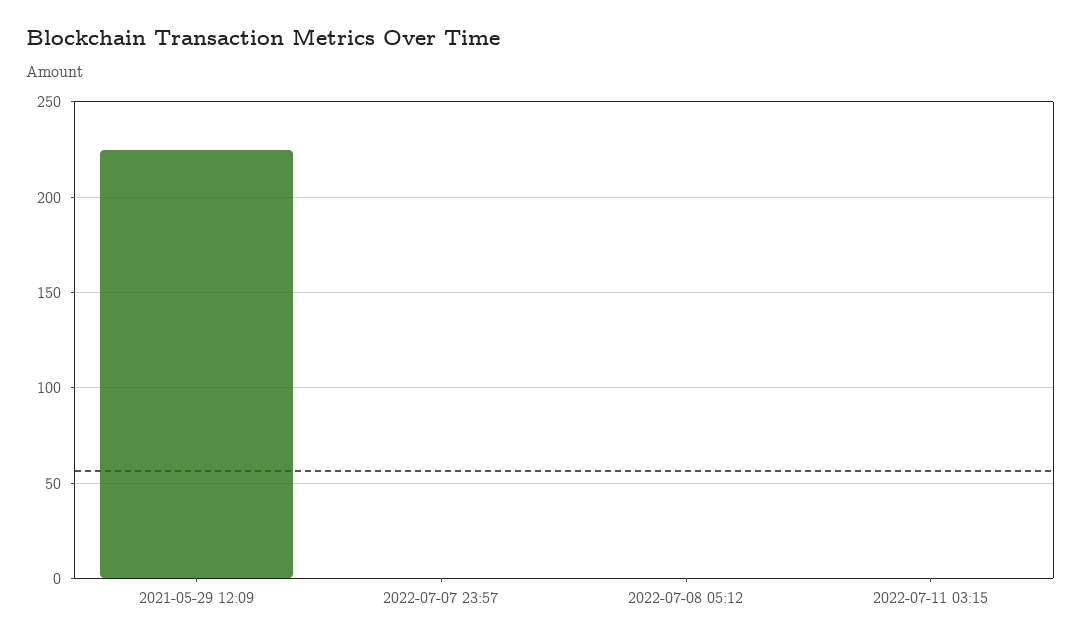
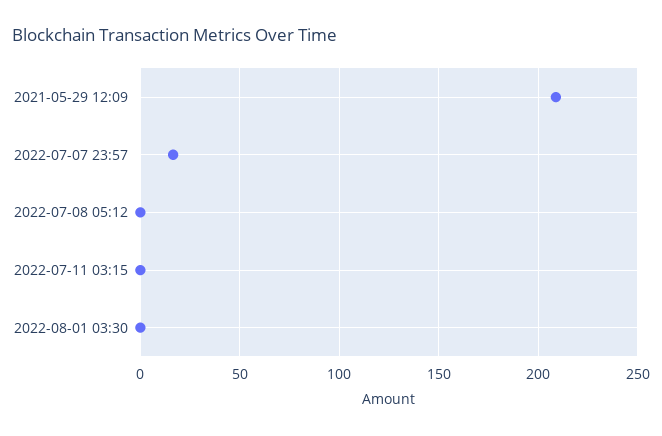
2021-05-29 12:09: 225 -> 210
2022-07-07 23:57: 0 -> 15
2022-08-01 03:30: none -> 0

